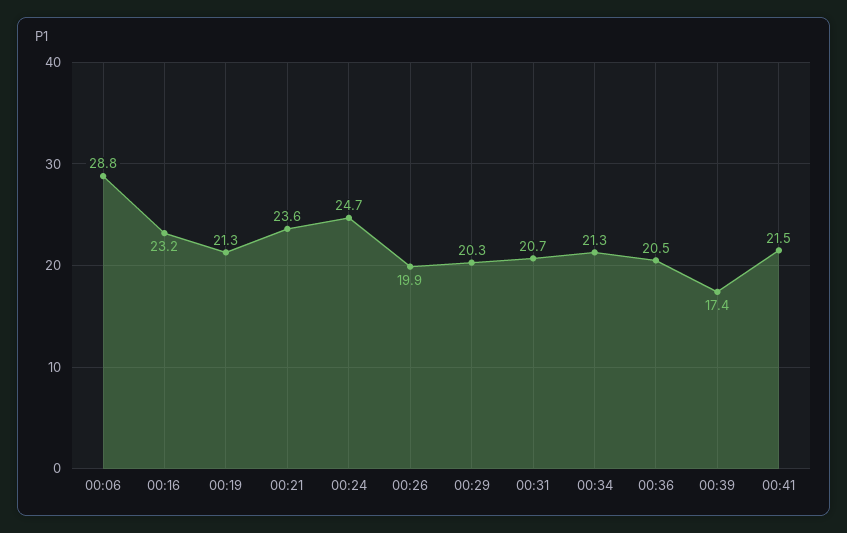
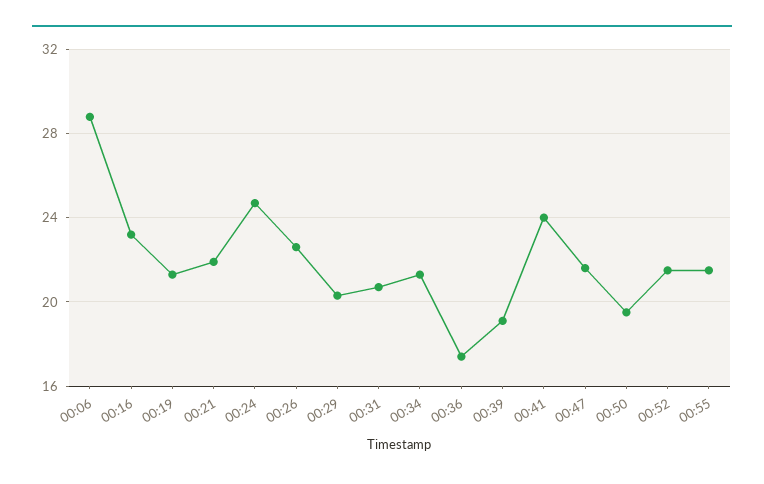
00:21: 23.6 -> 22
00:26: 19.9 -> 22.5
00:36: 20.5 -> 17.5
00:39: 17.4 -> 19
00:41: 21.5 -> 24
00:47: none -> 21.5
00:50: none -> 19.5
00:52: none -> 21.5
00:55: none -> 21.5

